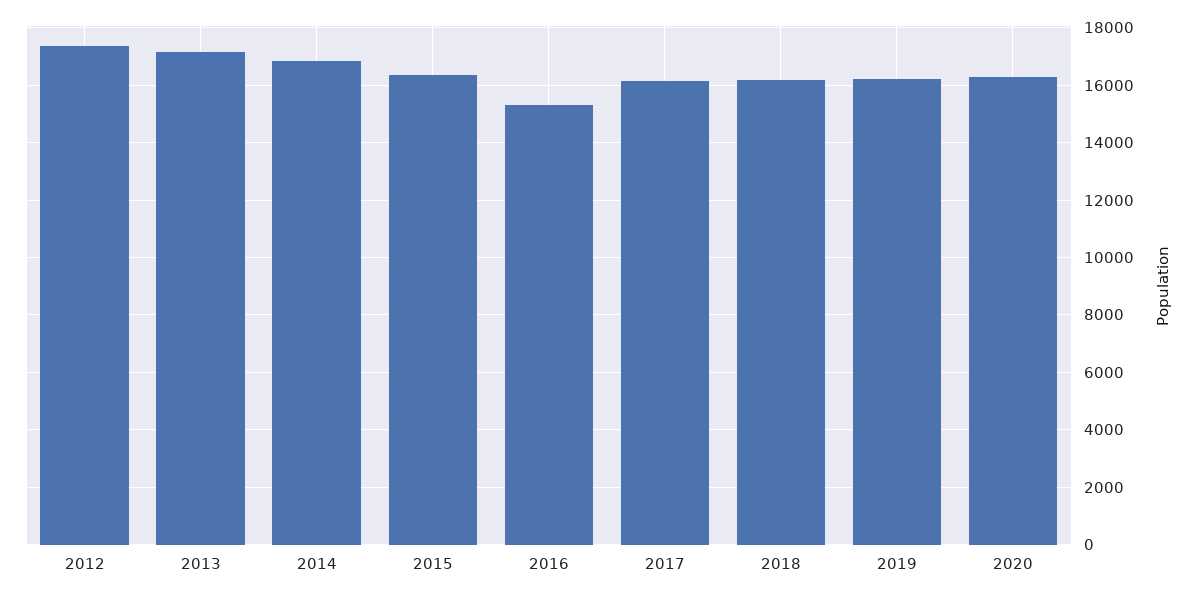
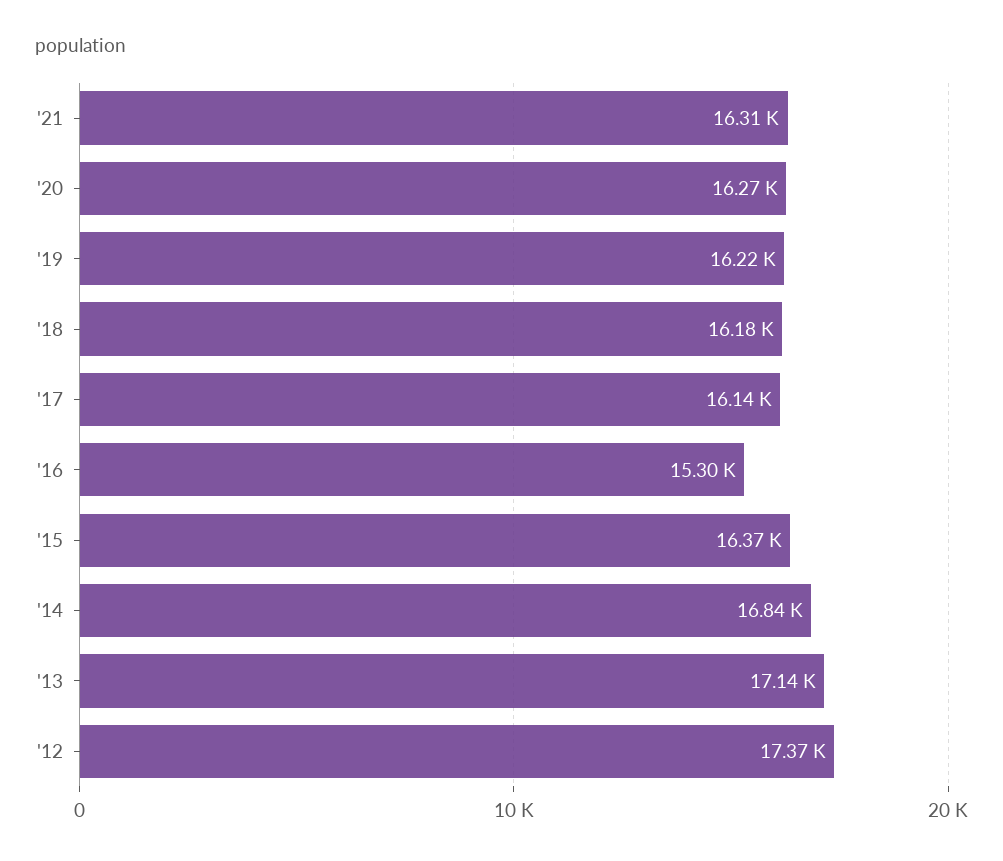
'21: none -> 16310

